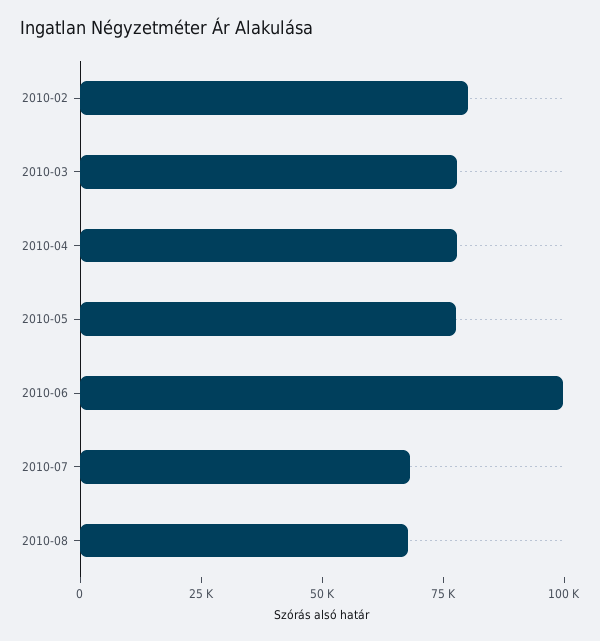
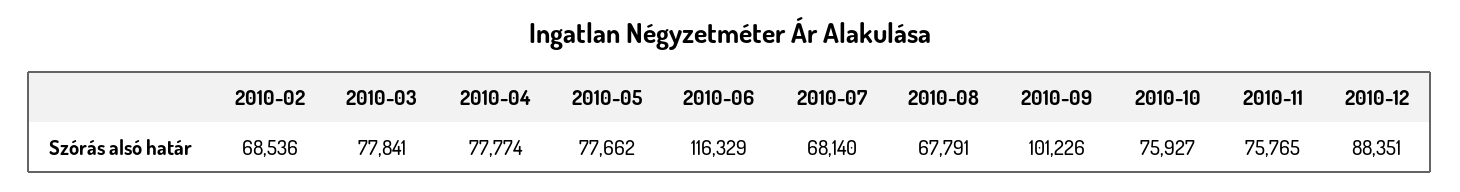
2010-02: 80000 -> 68536
2010-06: 100000 -> 116329
2010-09: none -> 101226
2010-10: none -> 75927
2010-11: none -> 75765
2010-12: none -> 88351

